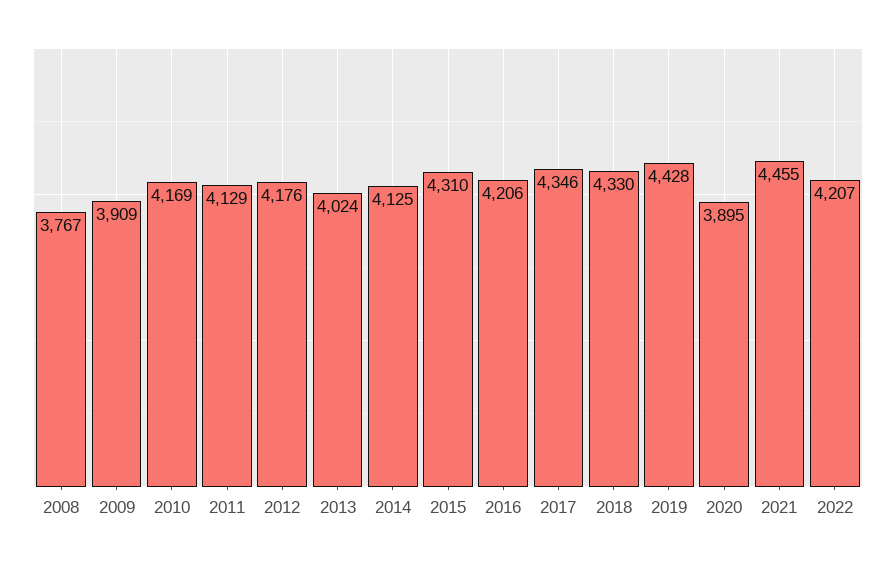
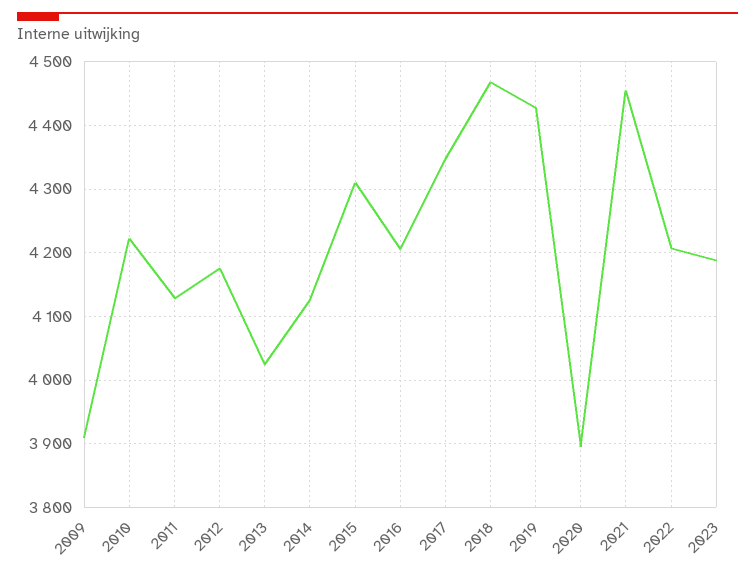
2008: 3767 -> none
2010: 4169 -> 4220
2018: 4330 -> 4470
2023: none -> 4190

